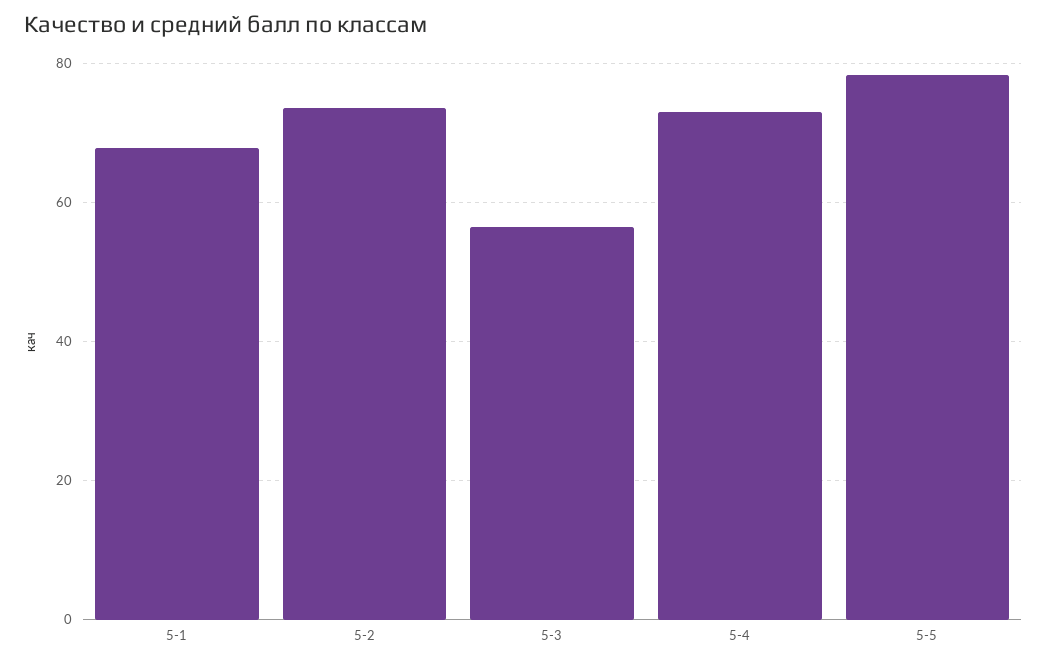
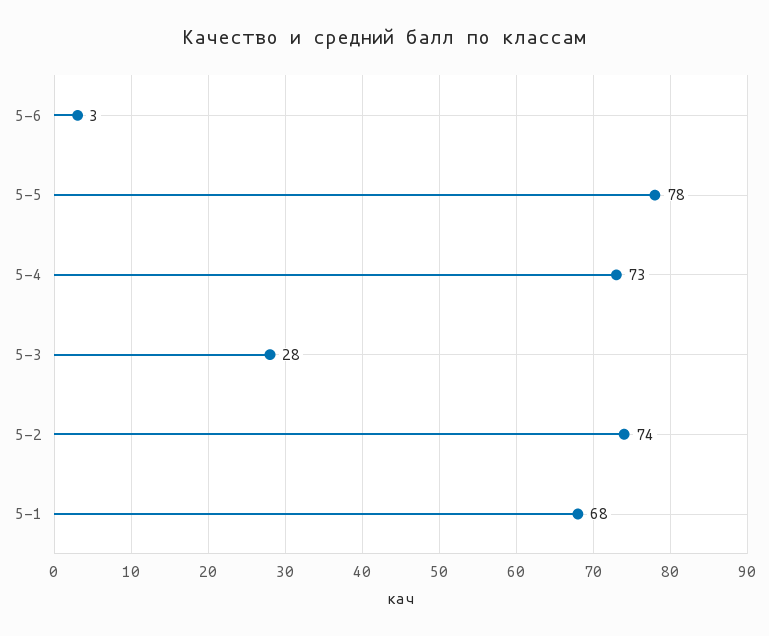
5-3: 56 -> 28
5-6: none -> 3

